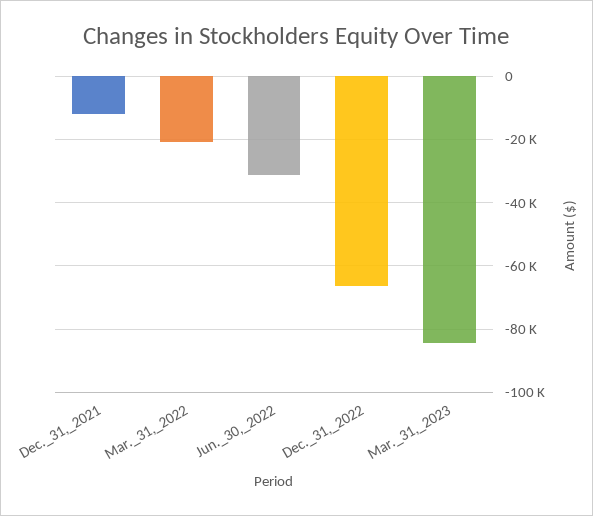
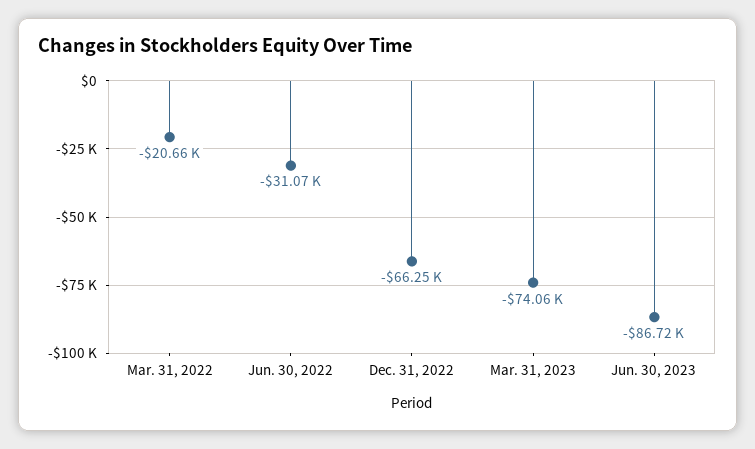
Dec._31,_2021: -12000 -> none
Mar._31,_2023: -84000 -> -74060
Jun. 30, 2023: none -> -86720

